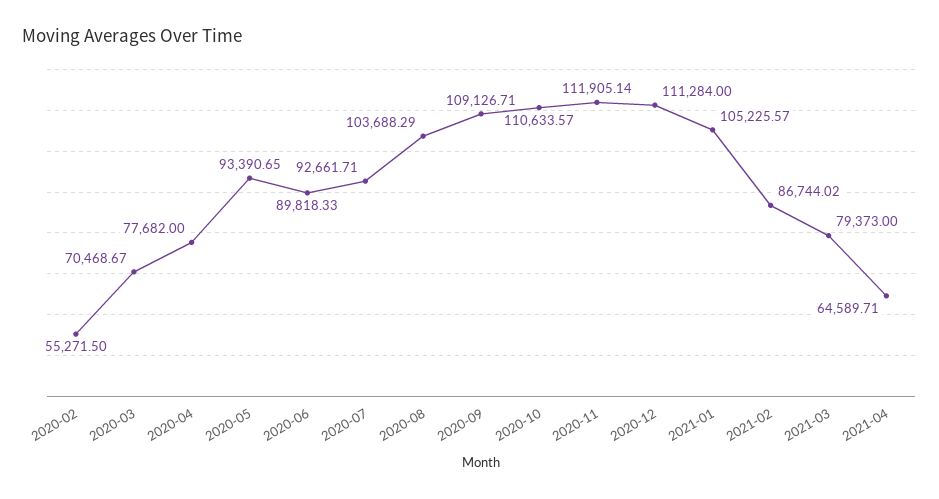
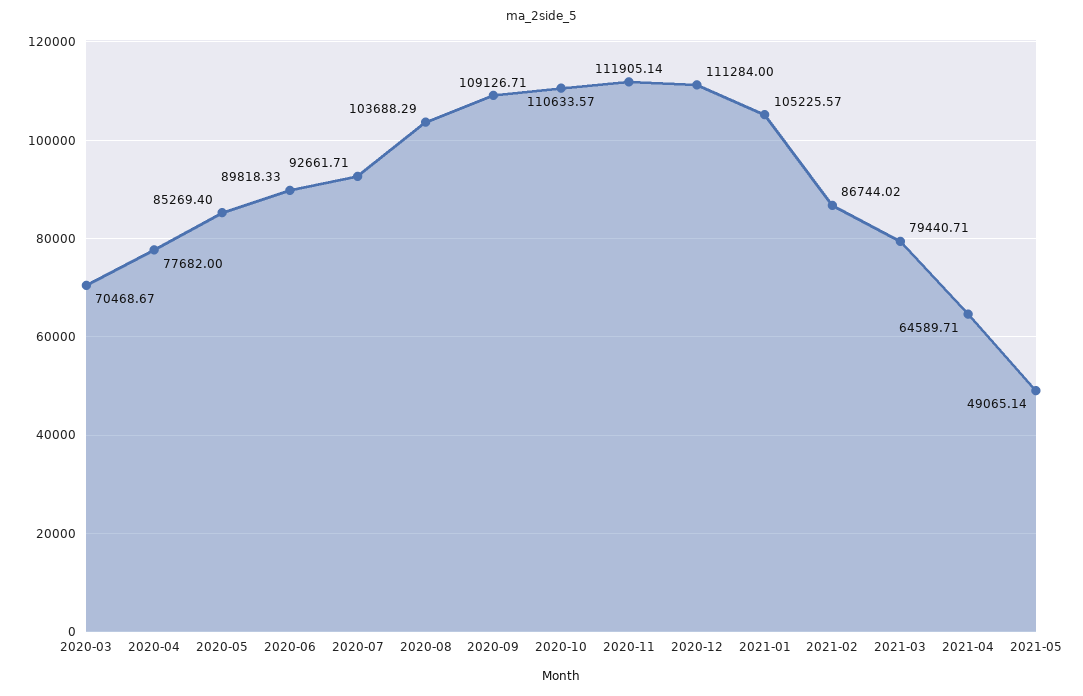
2020-02: 55271.5 -> none
2020-05: 93390.65 -> 85269.4
2021-03: 79373 -> 79440.71
2021-05: none -> 49065.14

